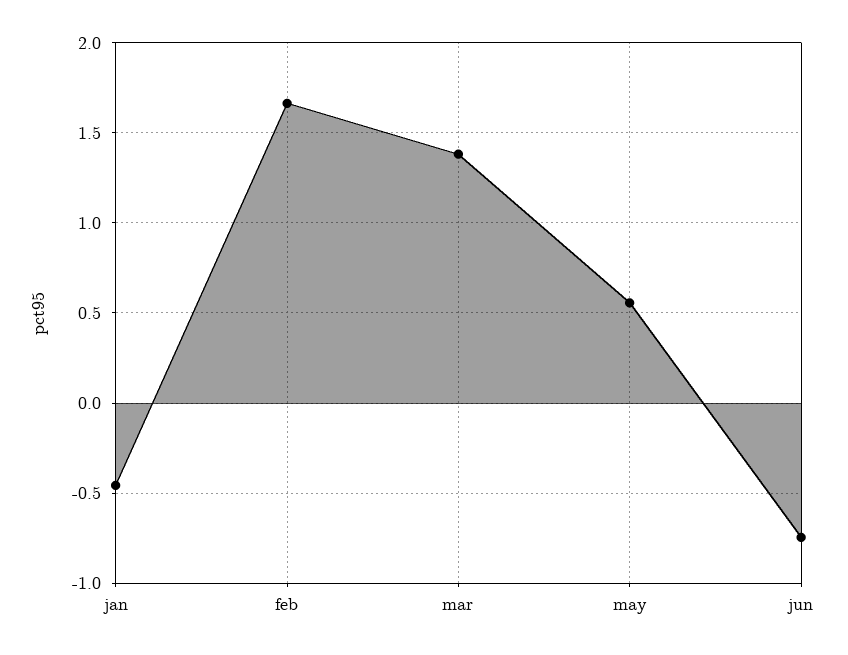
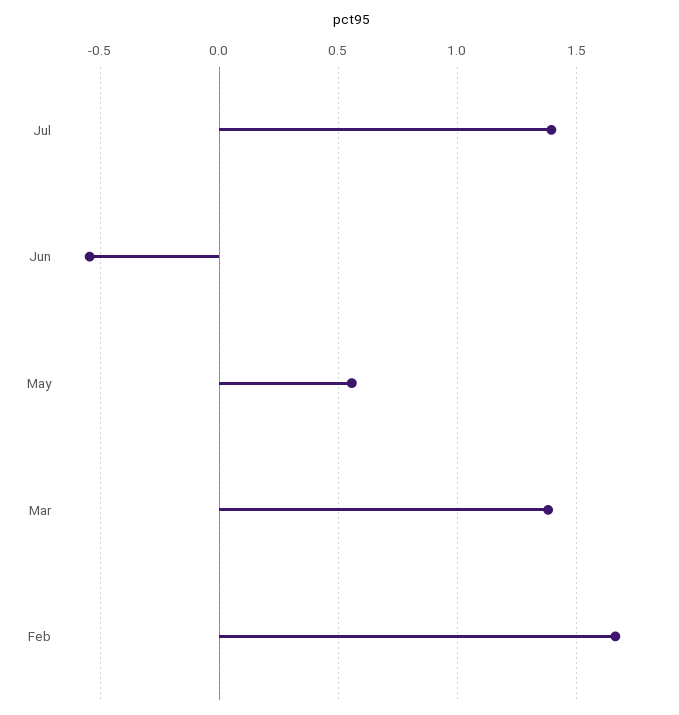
jan: -0.45 -> none
jun: -0.75 -> -0.55
Jul: none -> 1.4

